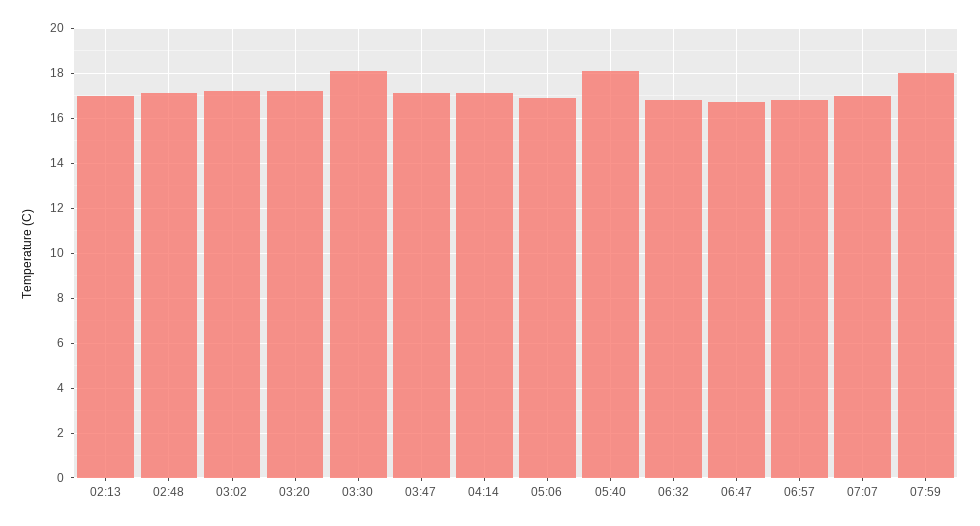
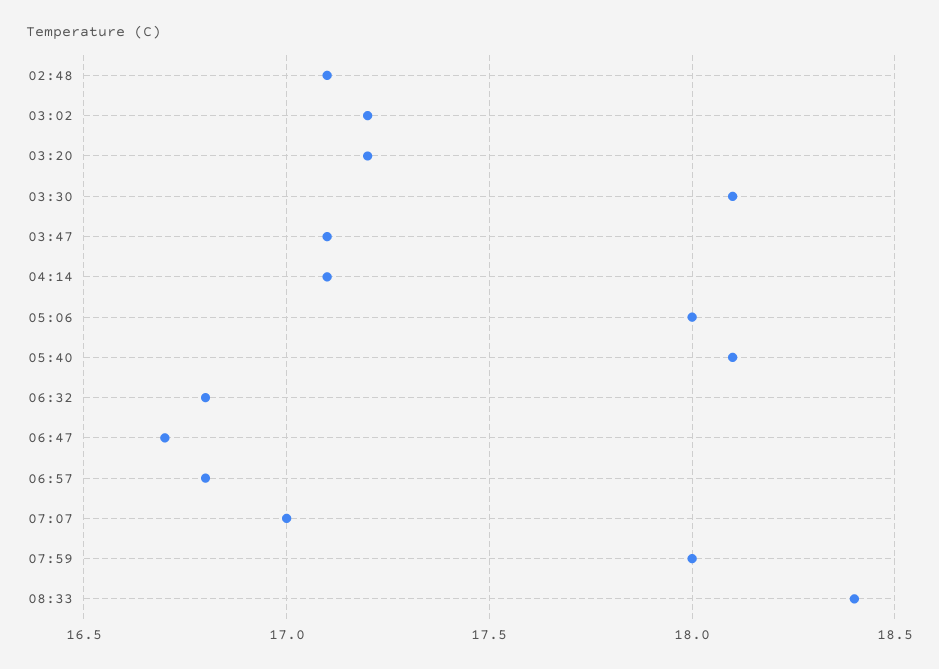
02:13: 17 -> none
05:06: 17 -> 18
08:33: none -> 18.4

